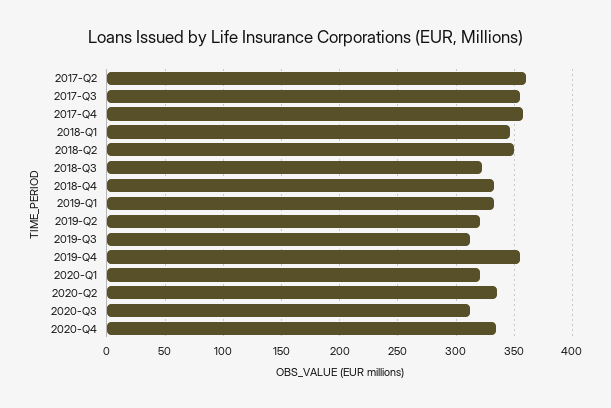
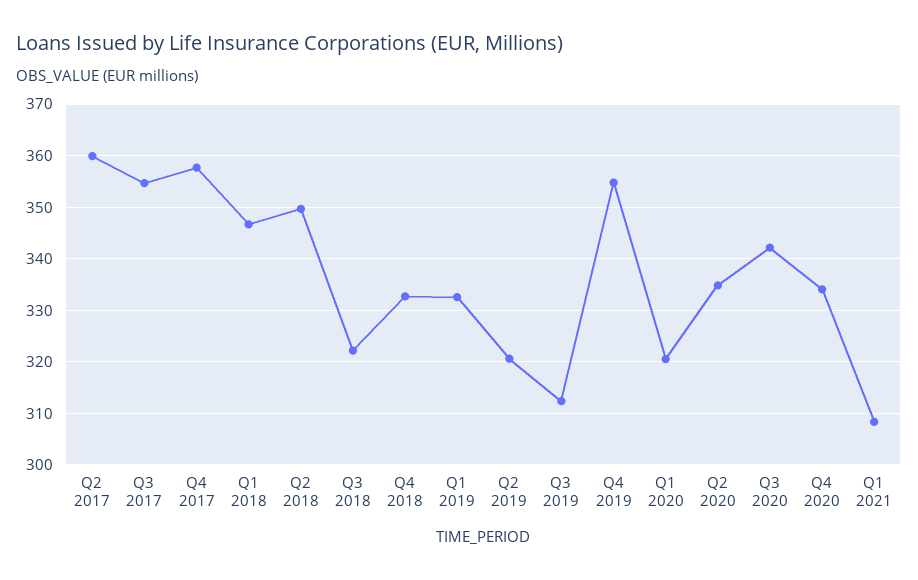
2020-Q3: 310 -> 342
Q1 2021: none -> 308

